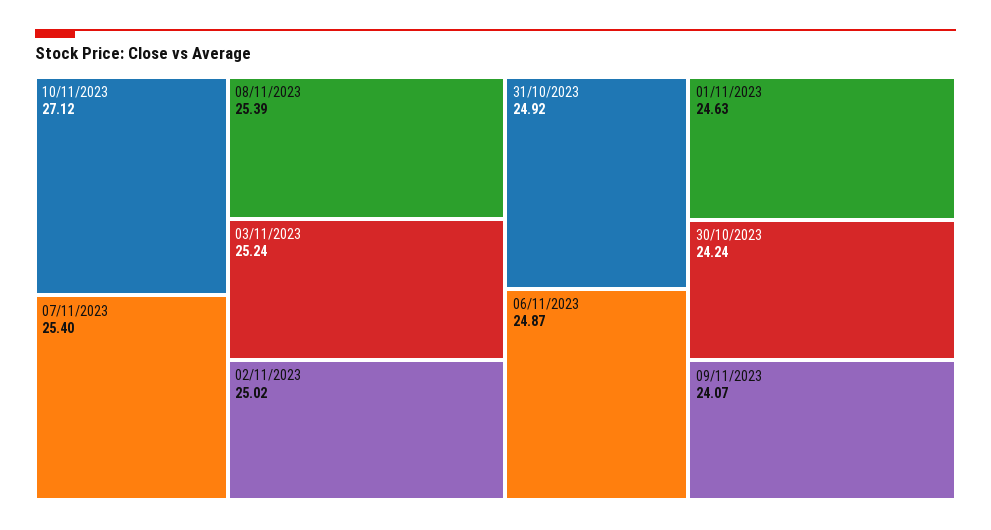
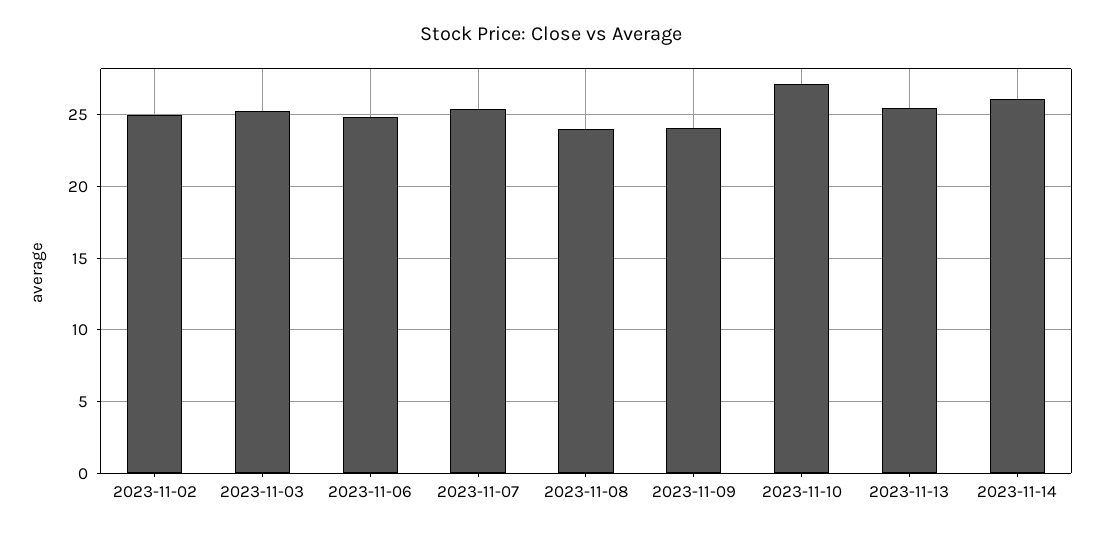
08/11/2023: 25.39 -> 24
31/10/2023: 24.92 -> none
01/11/2023: 24.63 -> none
30/10/2023: 24.24 -> none
2023-11-13: none -> 25.5
2023-11-14: none -> 26

